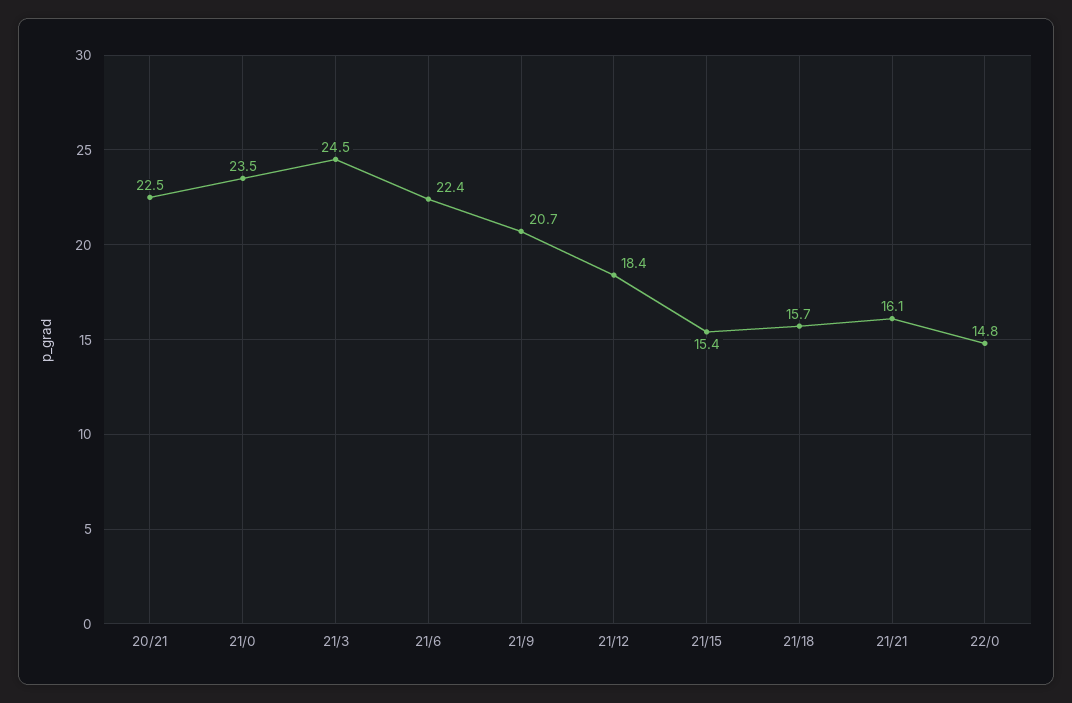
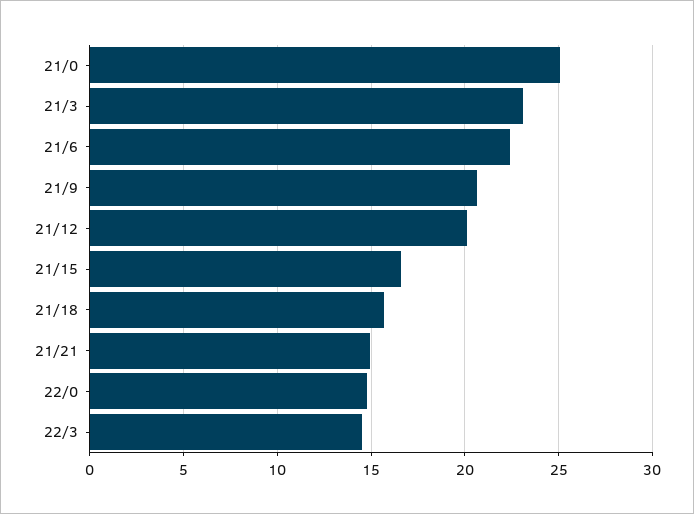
20/21: 22.5 -> none
21/0: 23.5 -> 25
21/3: 24.5 -> 23
21/12: 18.4 -> 20
21/15: 15.4 -> 16.5
21/21: 16.1 -> 15
22/3: none -> 14.5

